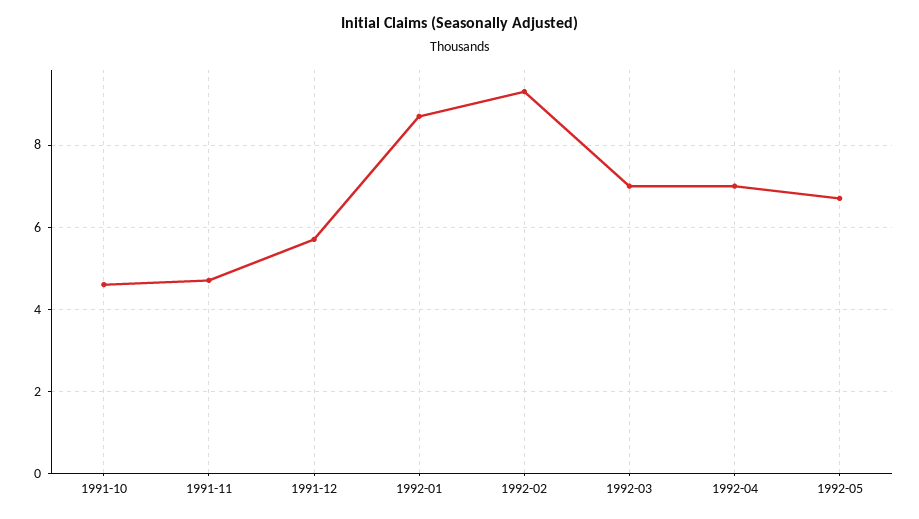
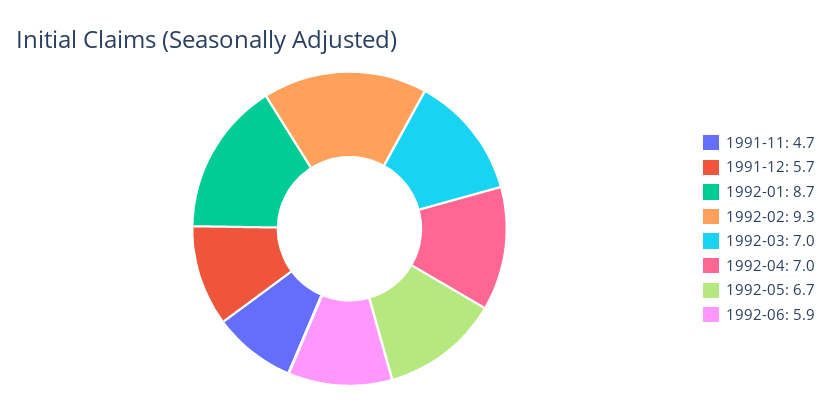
1991-10: 4.5 -> none
1992-06: none -> 5.9

